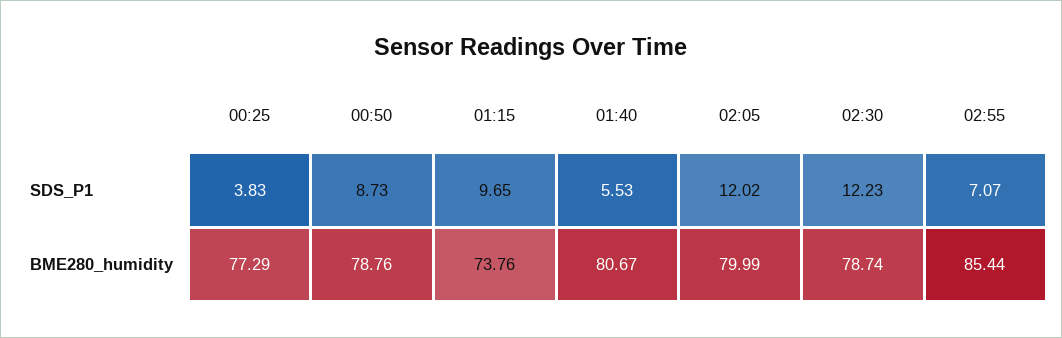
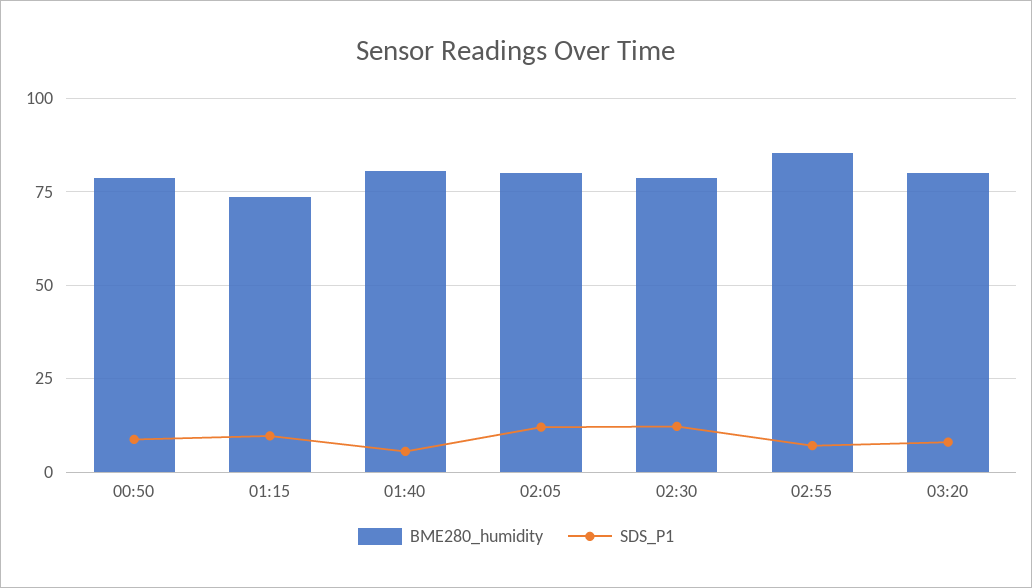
SDS_P1, 00:25: 3.83 -> none
BME280_humidity, 00:25: 77.29 -> none
BME280_humidity, 03:20: none -> 80
SDS_P1, 03:20: none -> 7.5

